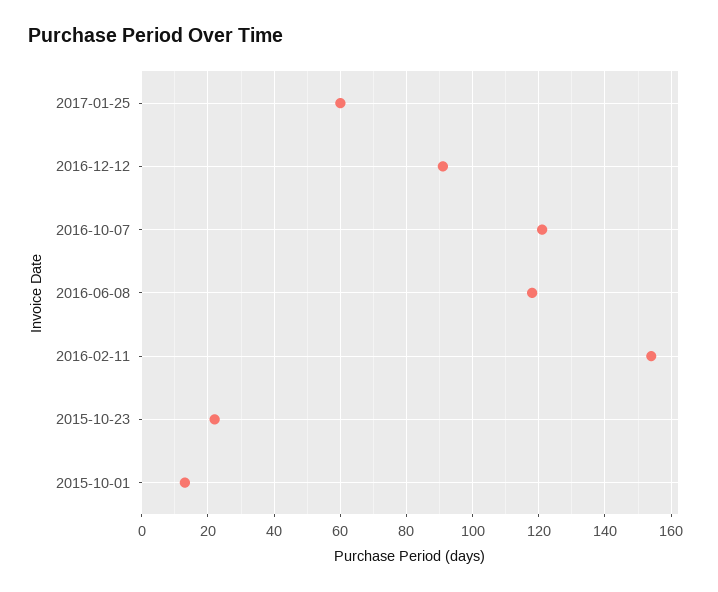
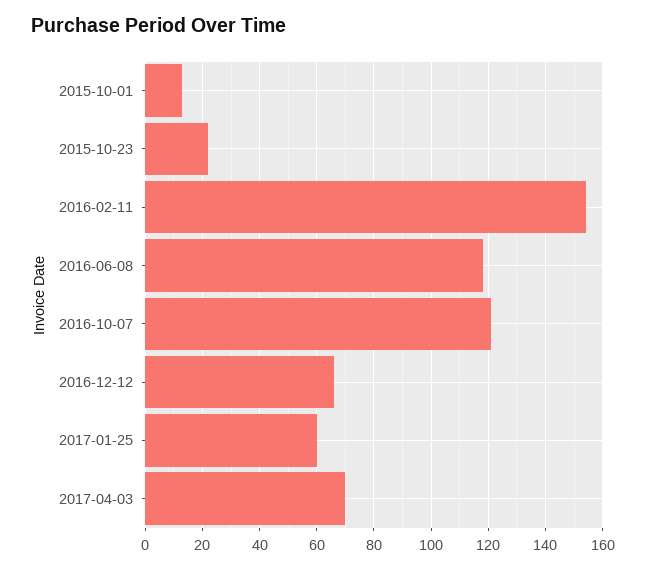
2016-12-12: 90 -> 65
2017-04-03: none -> 70

